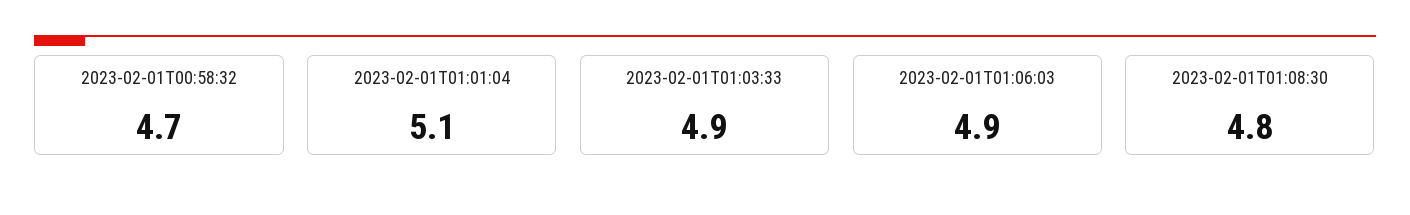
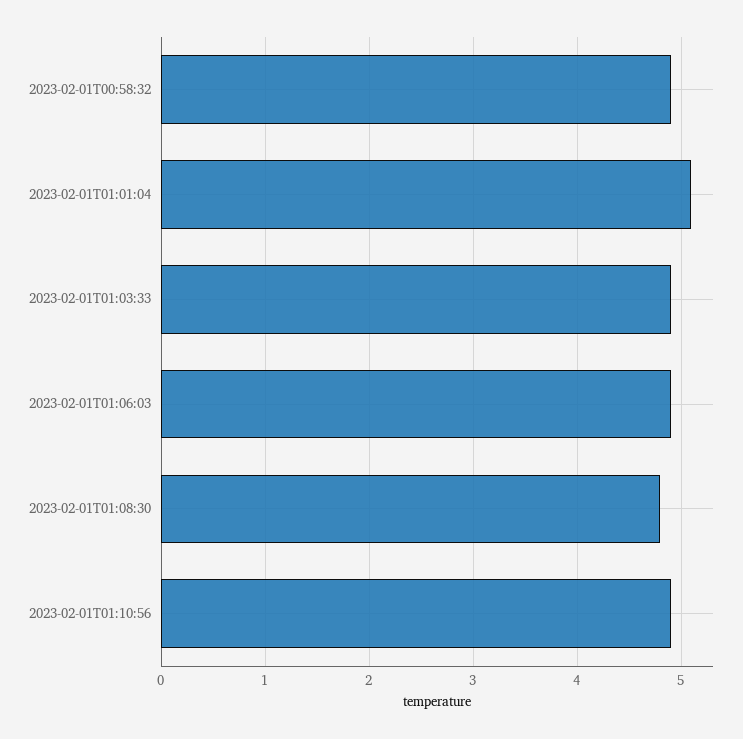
2023-02-01T00:58:32: 4.7 -> 4.9
2023-02-01T01:10:56: none -> 4.9

